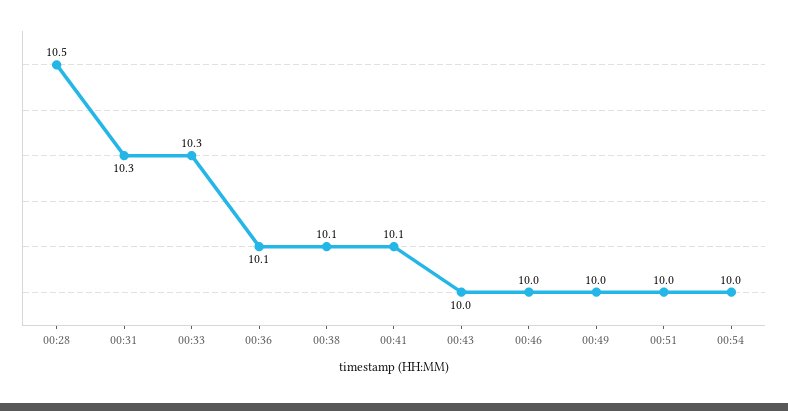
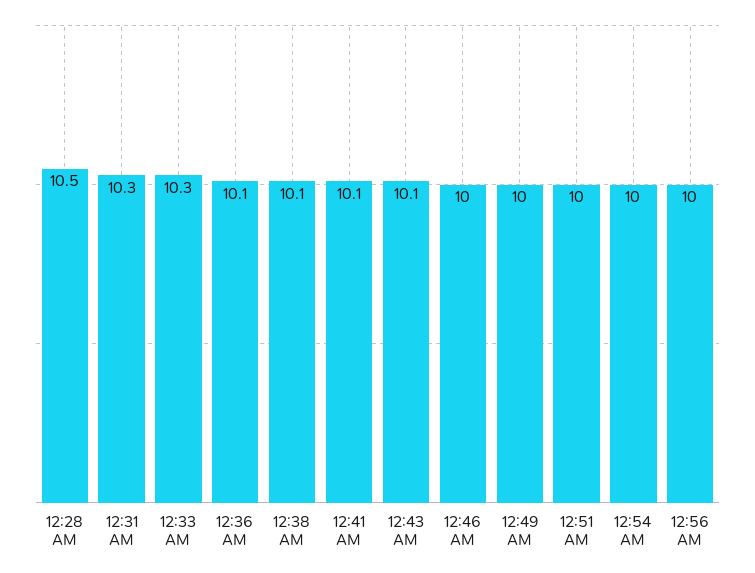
00:43: 10 -> 10.1
12:56 AM: none -> 10

